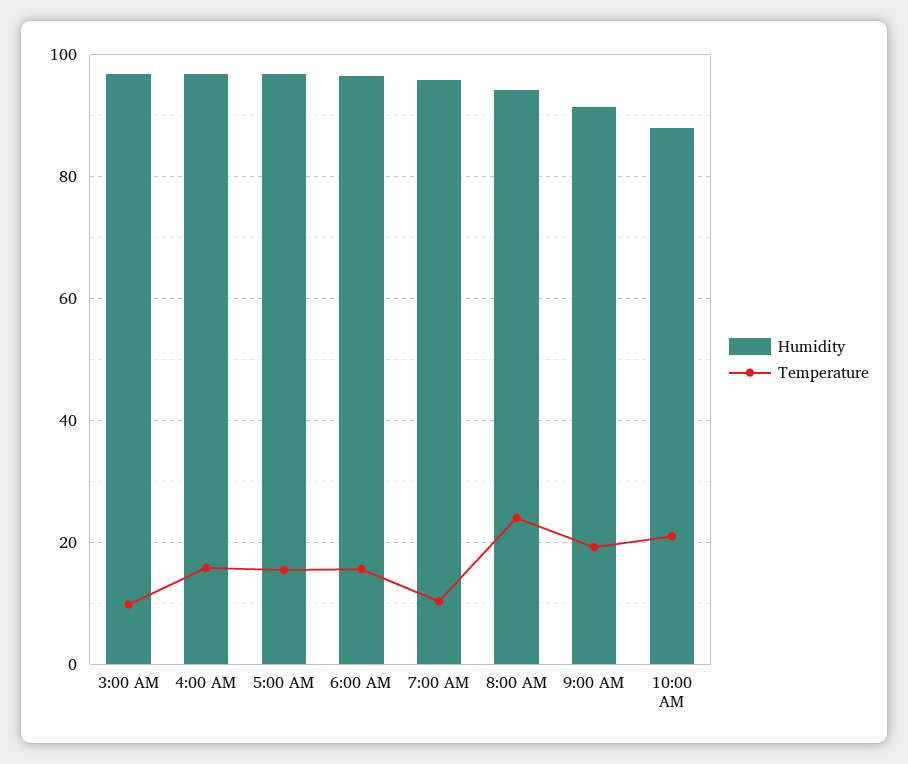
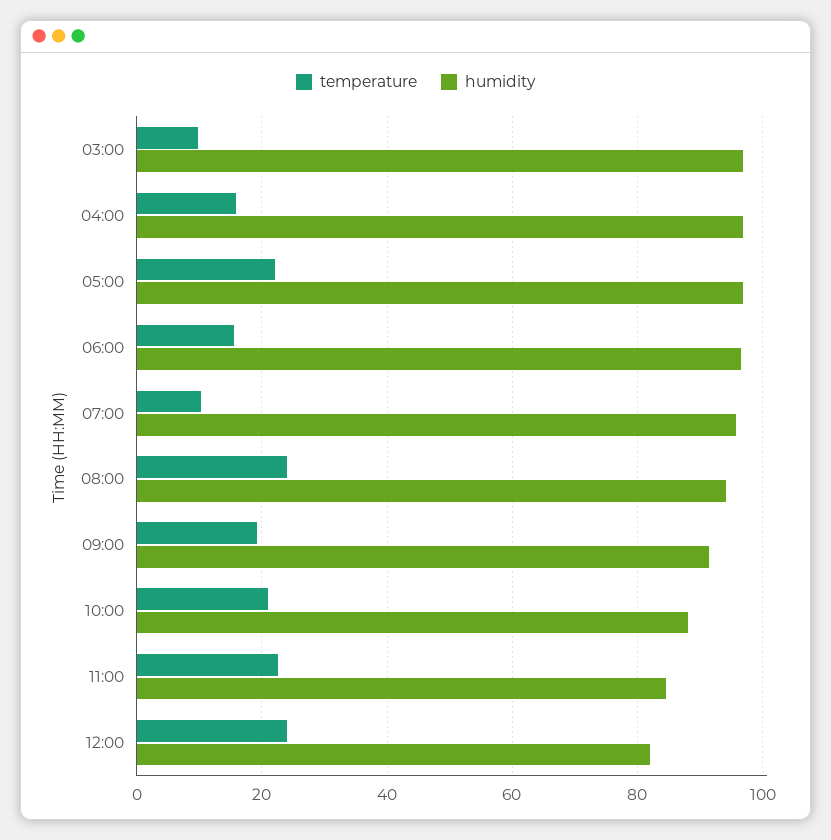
Temperature, 5:00 AM: 16 -> 22
Temperature, 11:00: none -> 22
Humidity, 11:00: none -> 84
Temperature, 12:00: none -> 24
Humidity, 12:00: none -> 82

